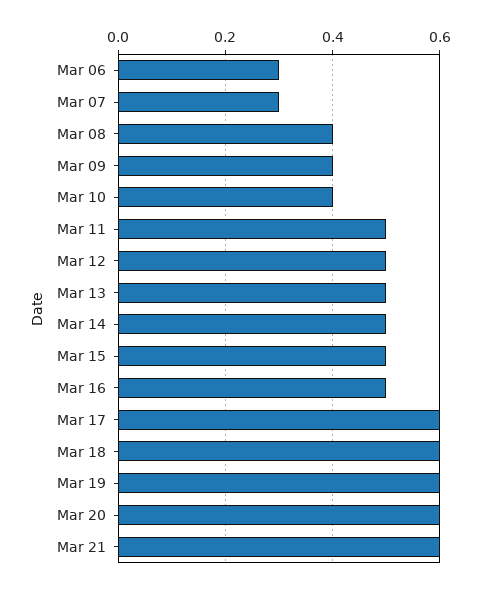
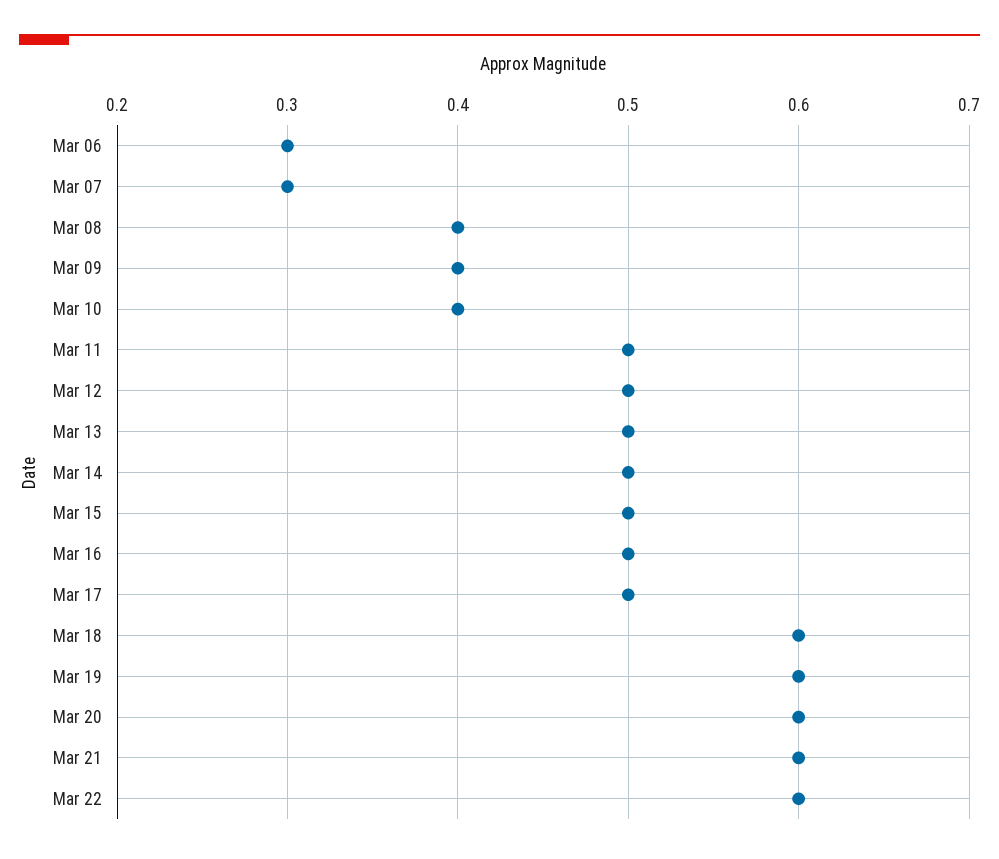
Mar 17: 0.6 -> 0.5
Mar 22: none -> 0.6

